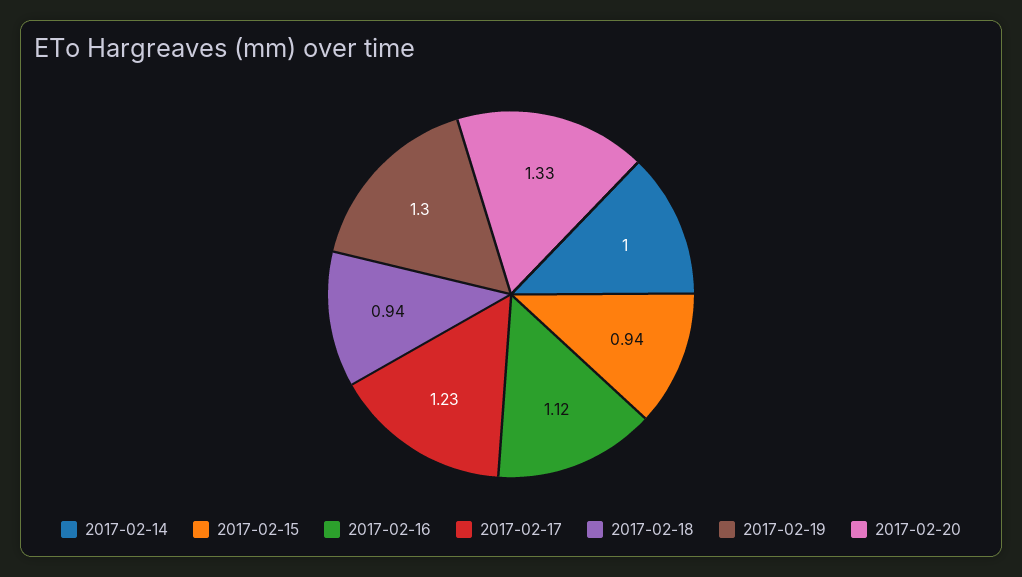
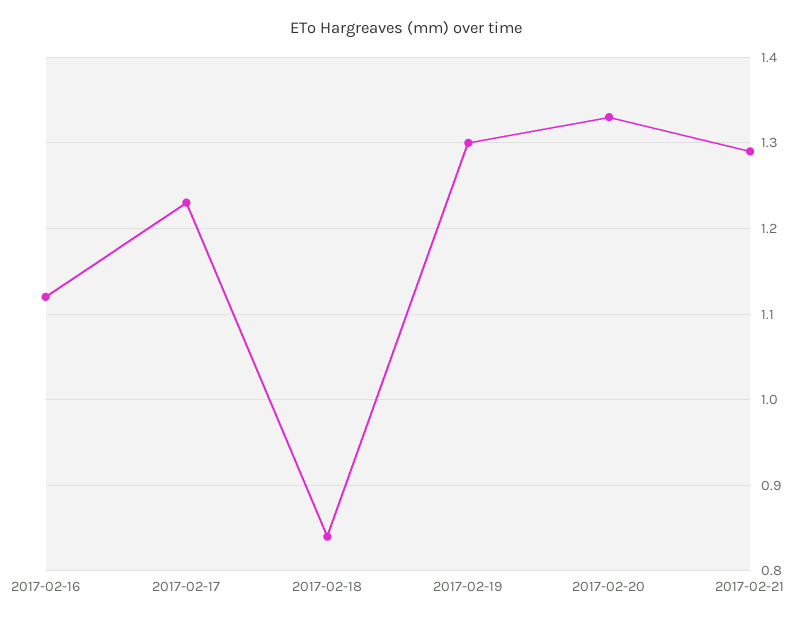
2017-02-14: 1 -> none
2017-02-15: 0.94 -> none
2017-02-18: 0.94 -> 0.84
2017-02-21: none -> 1.29

